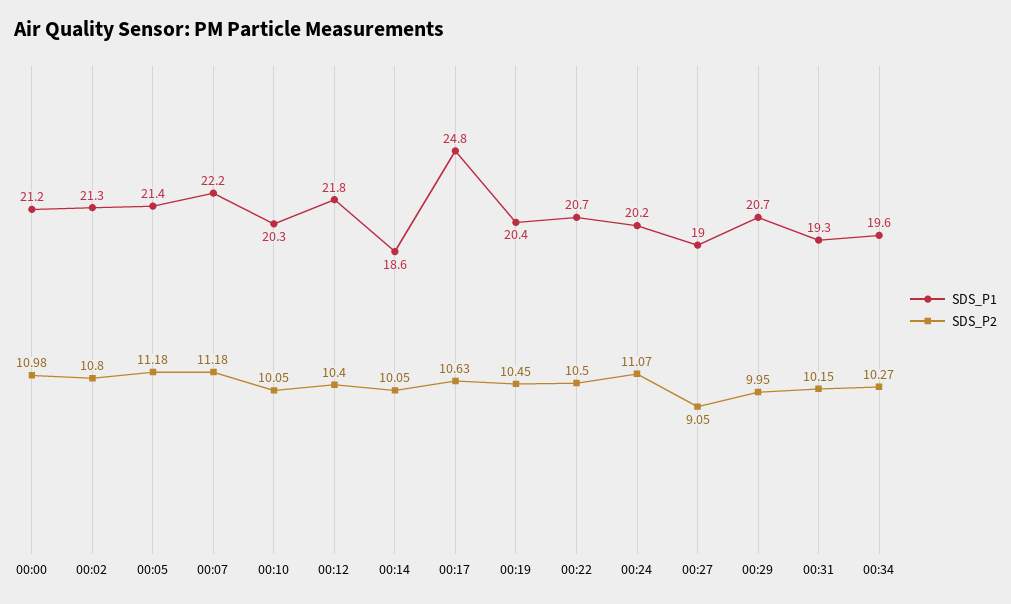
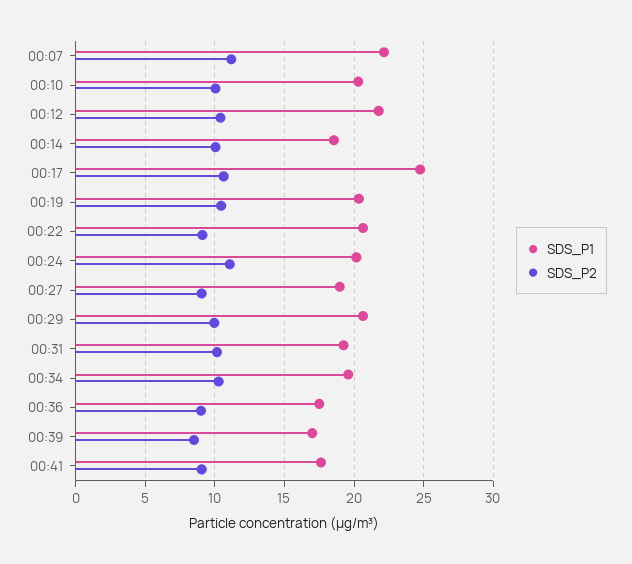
SDS_P1, 00:00: 21.2 -> none
SDS_P2, 00:00: 10.98 -> none
SDS_P1, 00:02: 21.3 -> none
SDS_P2, 00:02: 10.8 -> none
SDS_P1, 00:05: 21.4 -> none
SDS_P2, 00:05: 11.18 -> none
SDS_P2, 00:22: 10.5 -> 9
SDS_P1, 00:36: none -> 17.5
SDS_P2, 00:36: none -> 9
SDS_P1, 00:39: none -> 17
SDS_P2, 00:39: none -> 8.5
SDS_P1, 00:41: none -> 17.5
SDS_P2, 00:41: none -> 9

